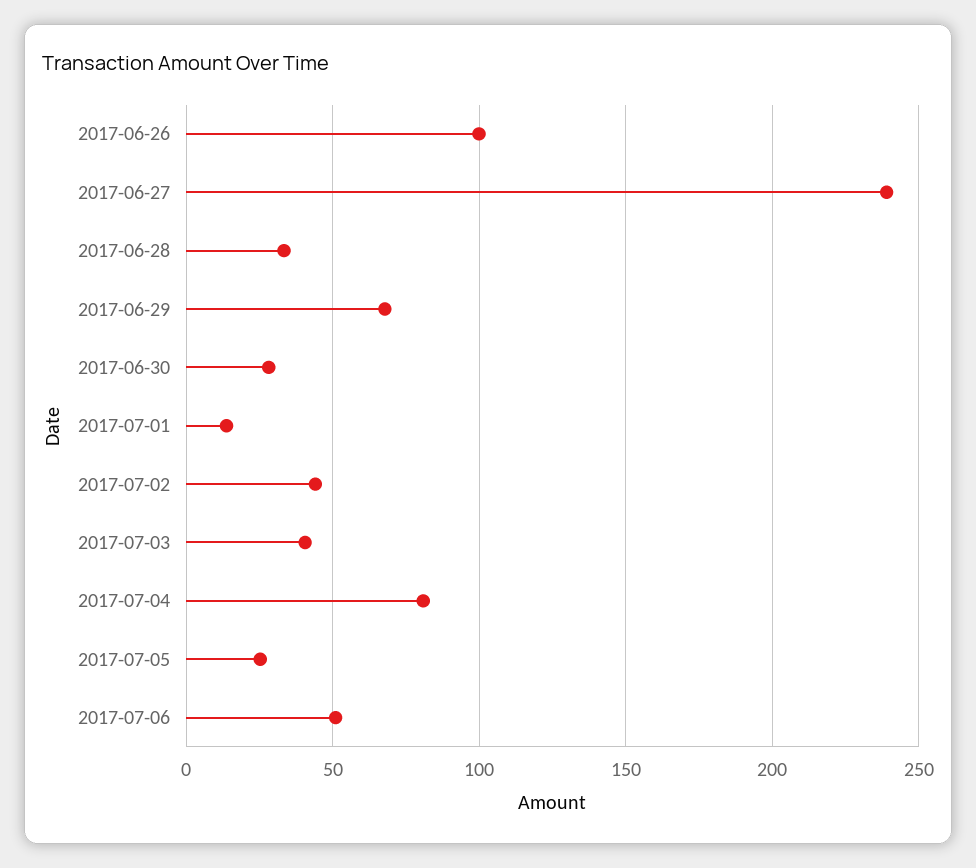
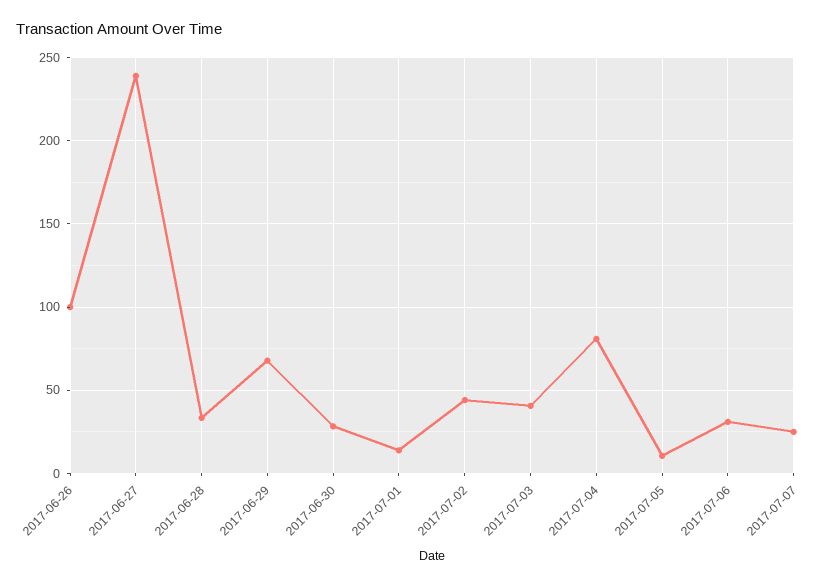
2017-07-05: 25 -> 10
2017-07-06: 50 -> 30
2017-07-07: none -> 25

